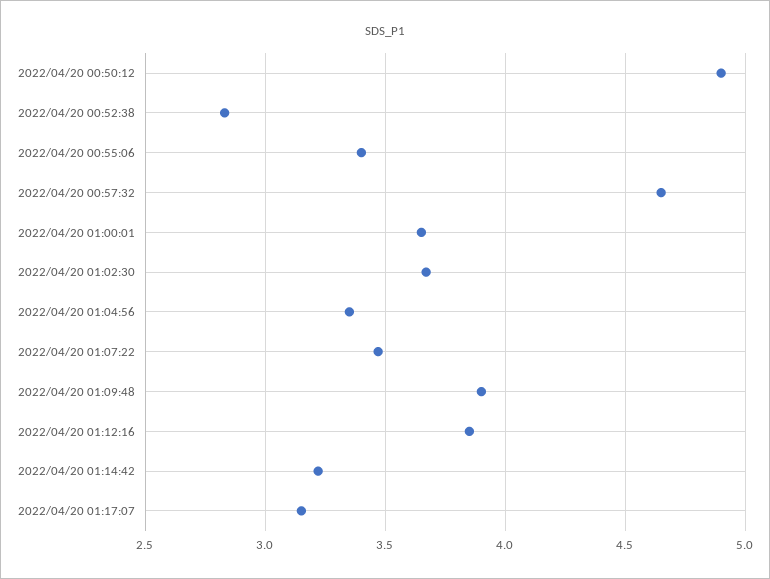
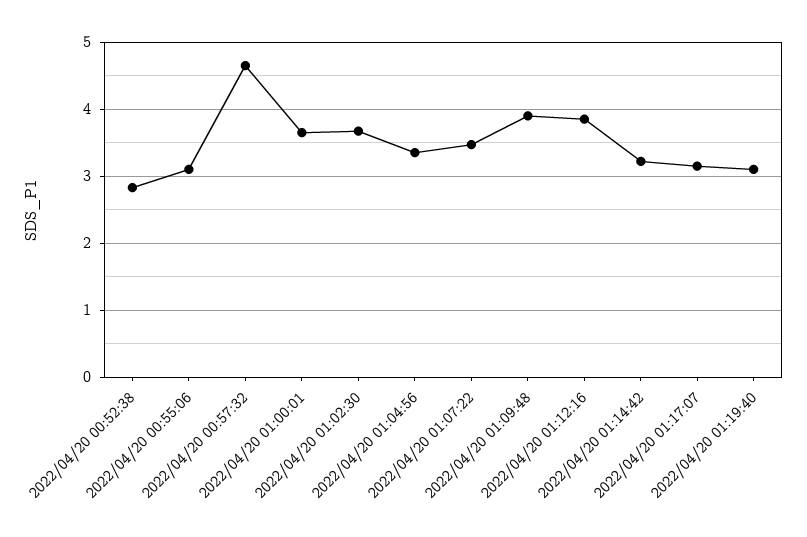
2022/04/20 00:50:12: 4.9 -> none
2022/04/20 00:55:06: 3.4 -> 3.1
2022/04/20 01:19:40: none -> 3.1

